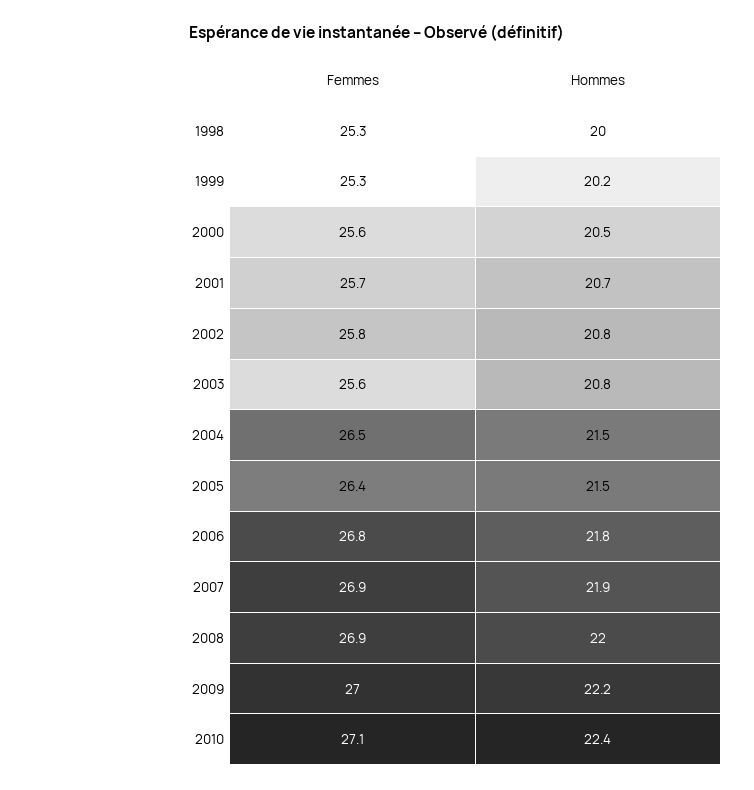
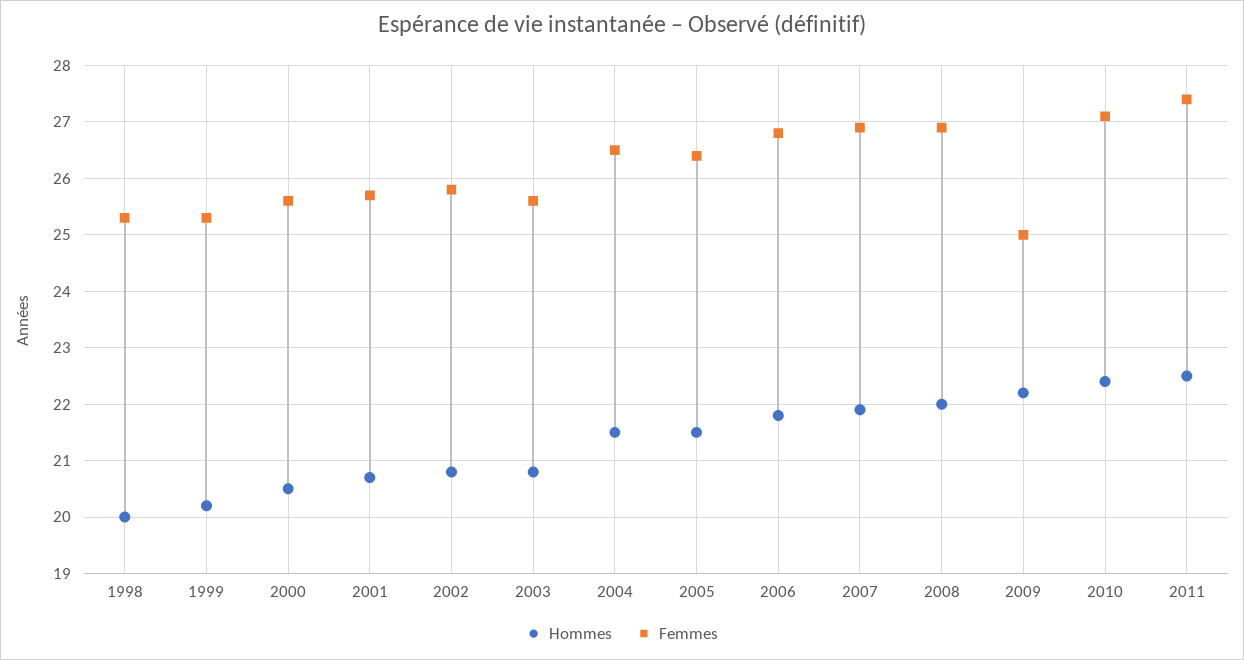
Femmes, 2009: 27 -> 25
Hommes, 2011: none -> 22.5
Femmes, 2011: none -> 27.5

